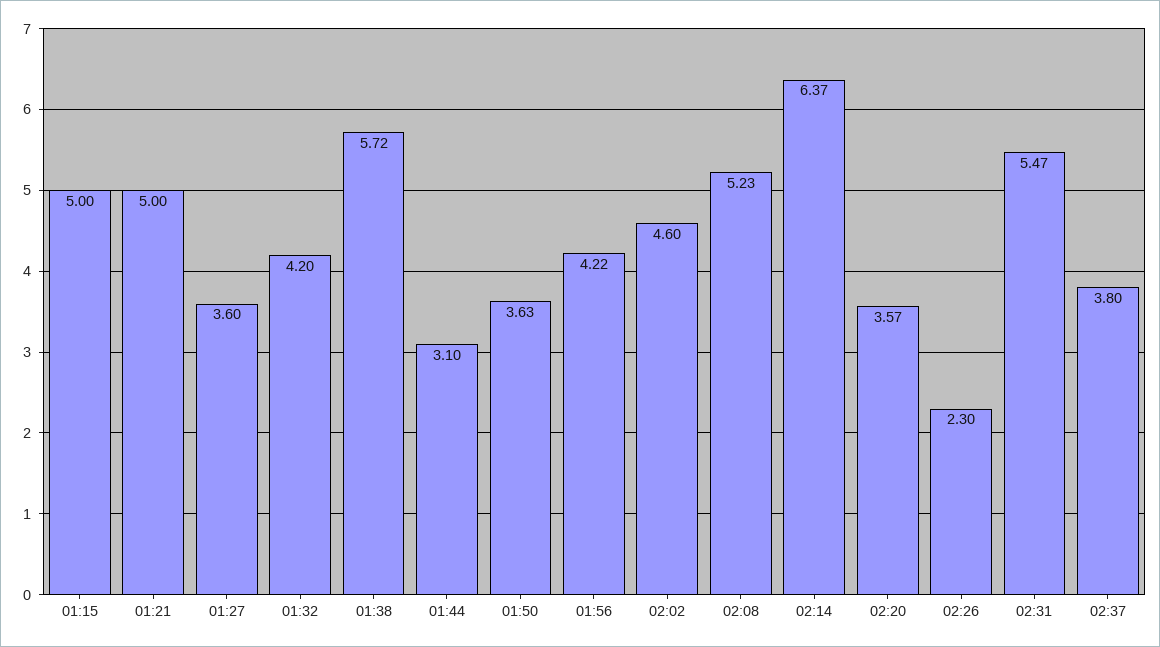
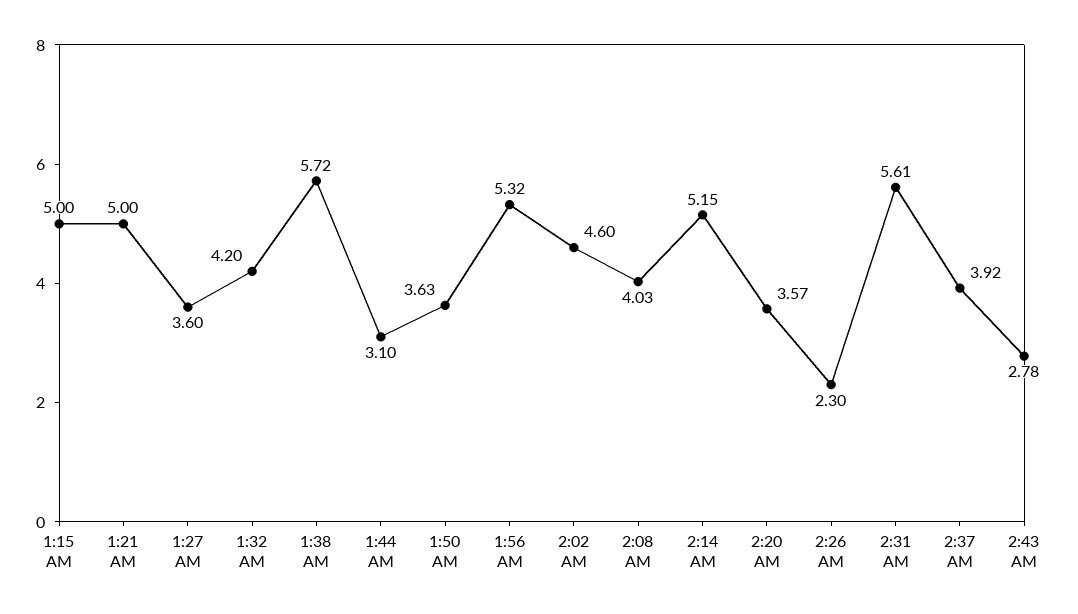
01:56: 4.22 -> 5.32
02:08: 5.23 -> 4.03
02:14: 6.37 -> 5.15
02:31: 5.47 -> 5.61
02:37: 3.8 -> 3.92
2:43 AM: none -> 2.78

